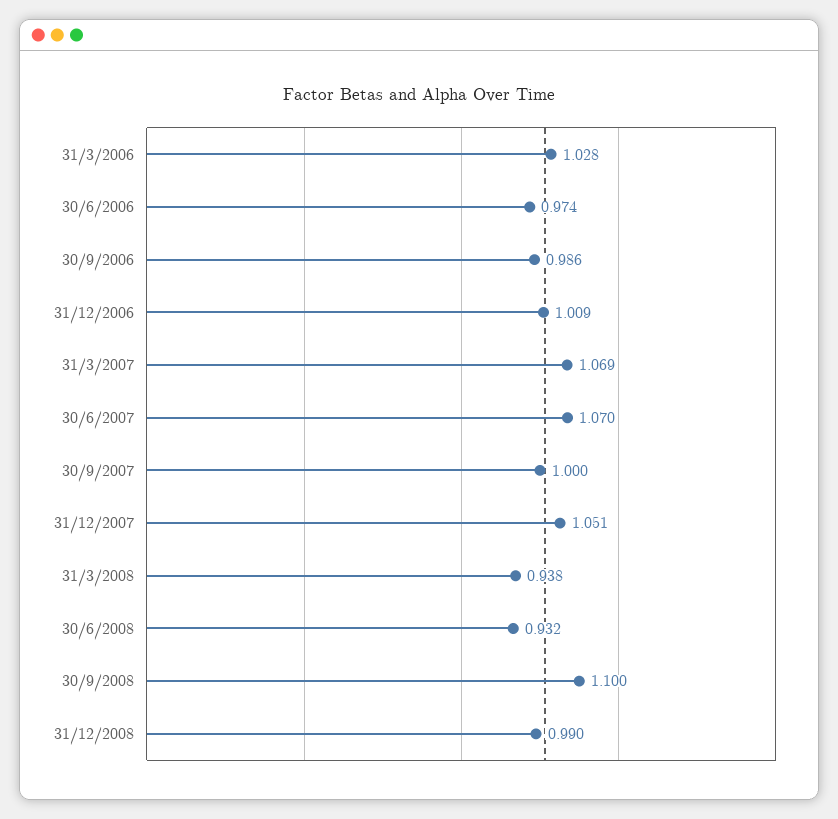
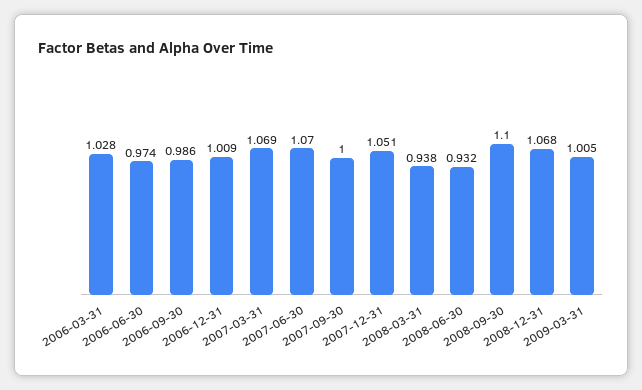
31/12/2008: 0.99 -> 1.068
2009-03-31: none -> 1.005

